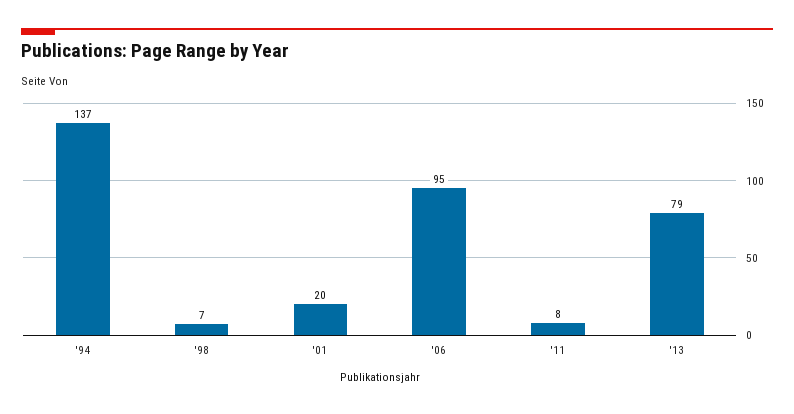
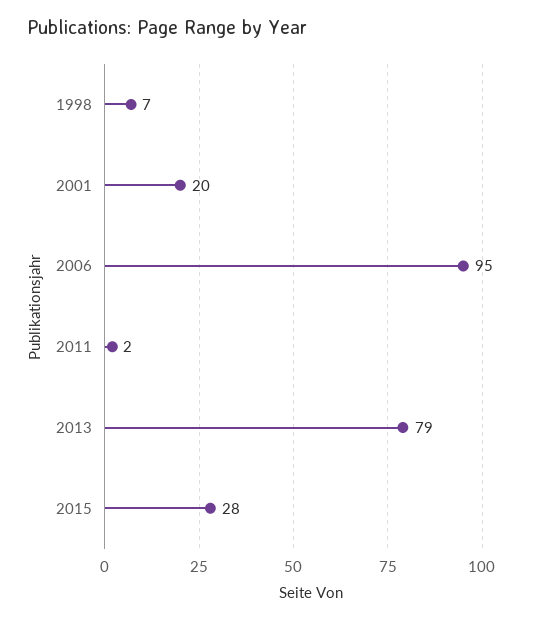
'94: 137 -> none
'11: 8 -> 2
2015: none -> 28

